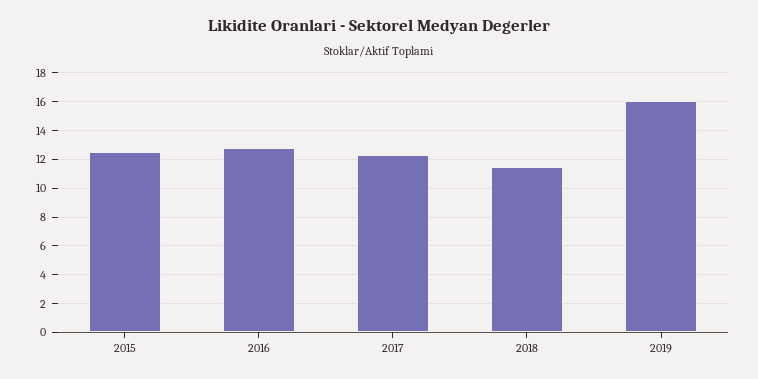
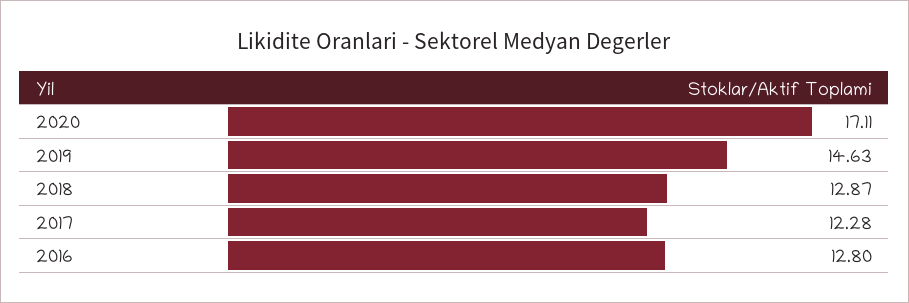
2015: 12.5 -> none
2018: 11.5 -> 12.87
2019: 16 -> 14.63
2020: none -> 17.11

